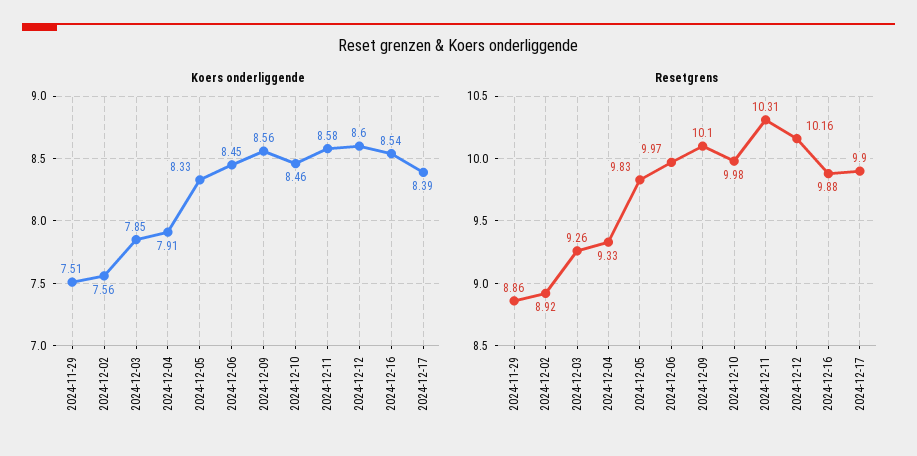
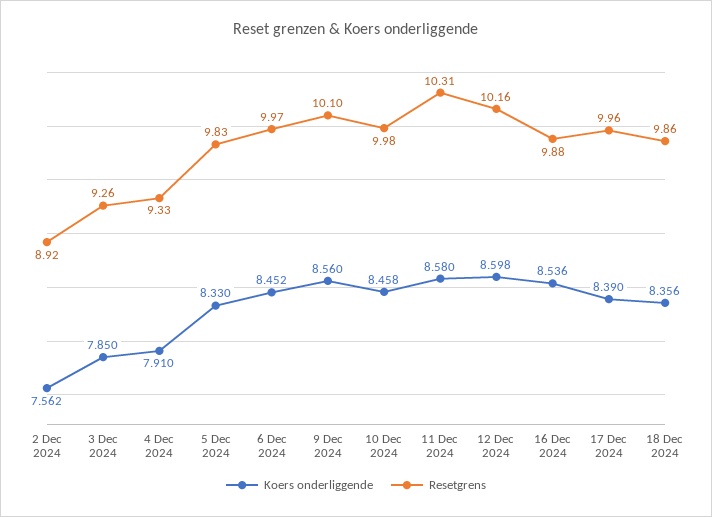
Koers onderliggende, 2024-11-29: 7.51 -> none
Resetgrens, 2024-11-29: 8.86 -> none
Resetgrens, 2024-12-17: 9.9 -> 9.96
Koers onderliggende, 18 Dec 2024: none -> 8.356
Resetgrens, 18 Dec 2024: none -> 9.86

